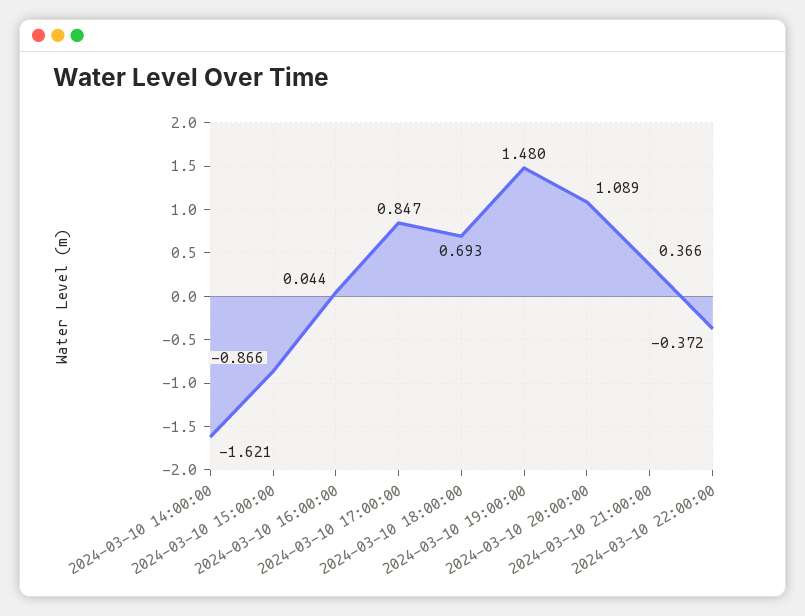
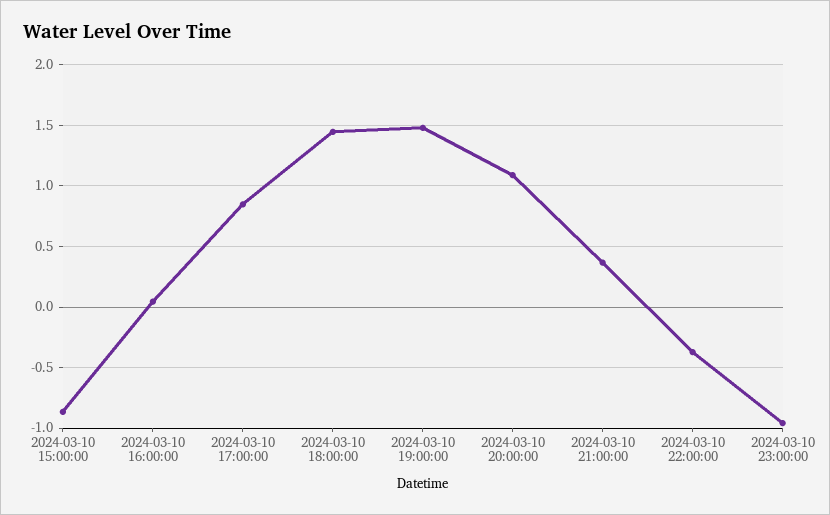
2024-03-10 14:00:00: -1.621 -> none
2024-03-10 18:00:00: 0.693 -> 1.45
2024-03-10 23:00:00: none -> -0.95

